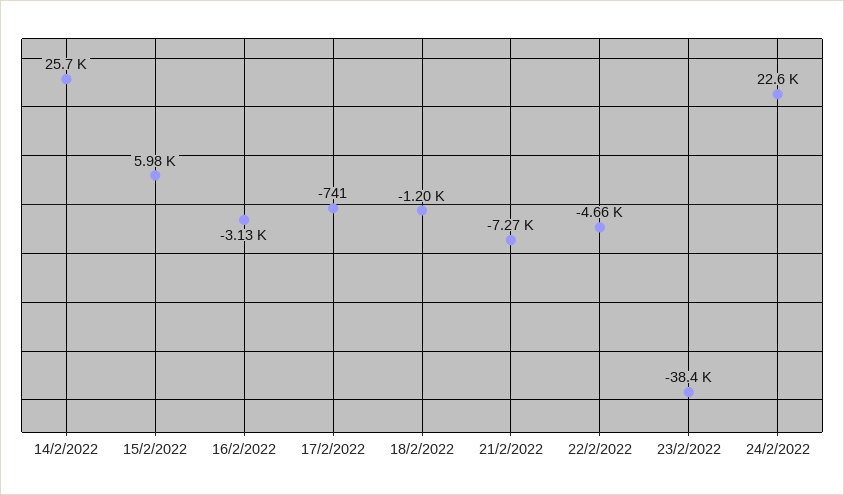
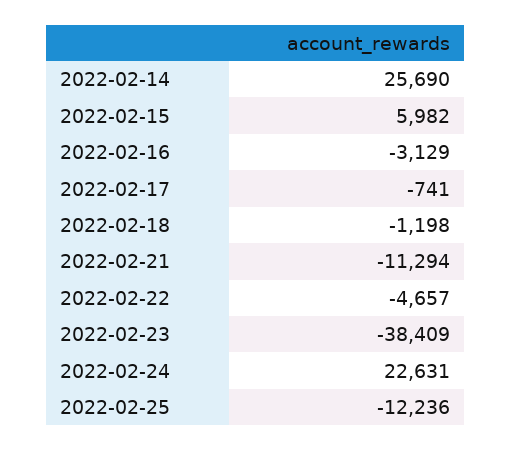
21/2/2022: -7270 -> -11294
2022-02-25: none -> -12236

